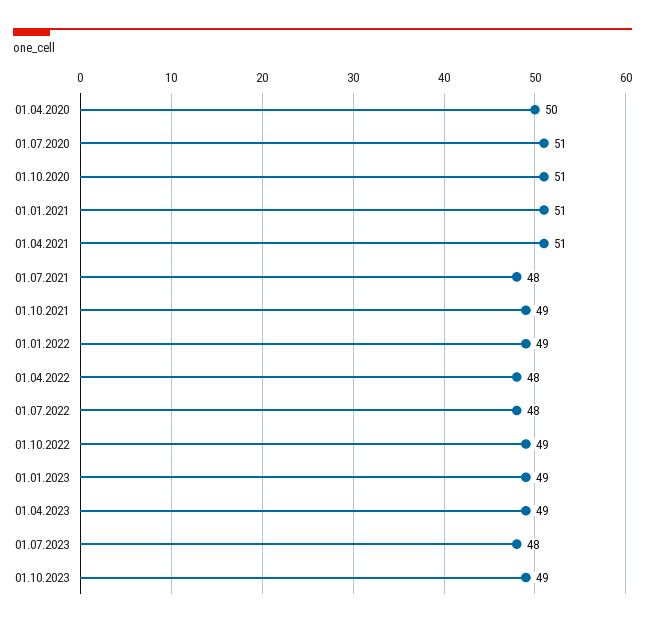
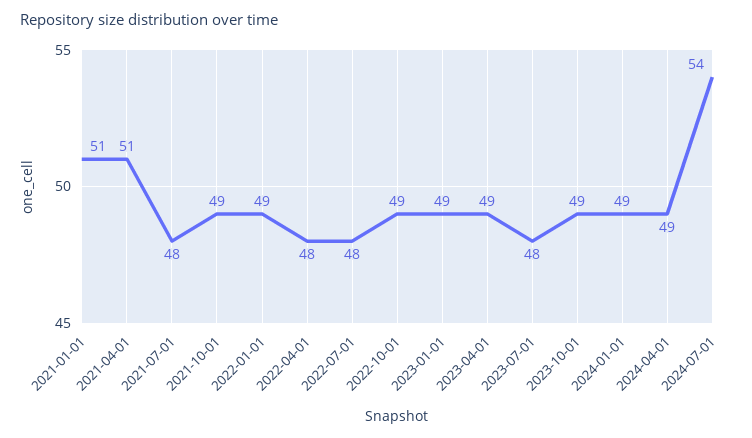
01.04.2020: 50 -> none
01.07.2020: 51 -> none
01.10.2020: 51 -> none
2024-01-01: none -> 49
2024-04-01: none -> 49
2024-07-01: none -> 54

